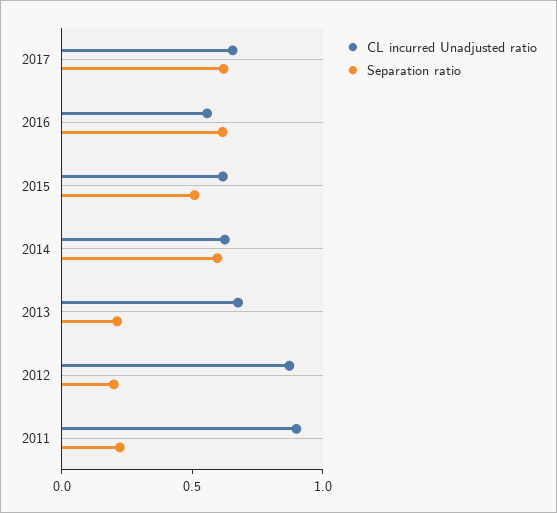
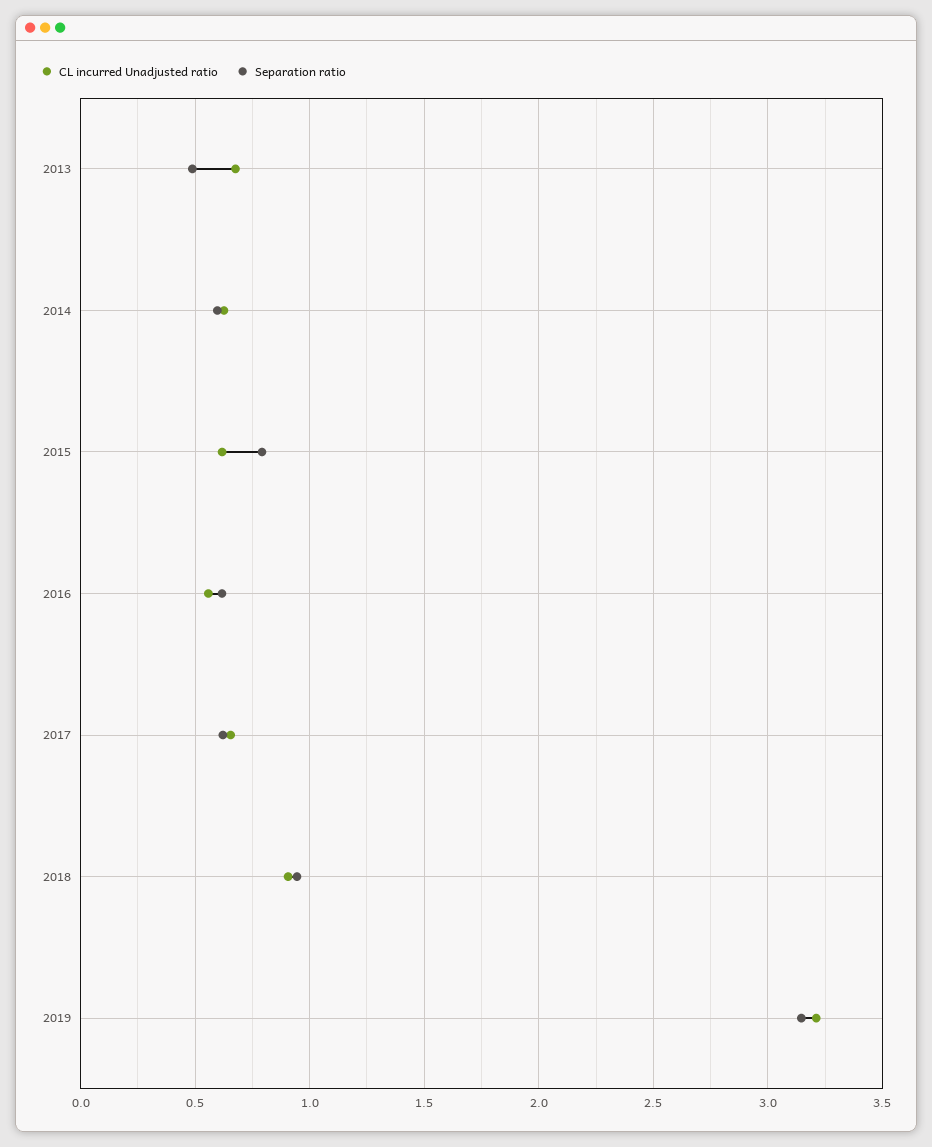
Separation ratio, 2015: 0.5 -> 0.8
Separation ratio, 2013: 0.2 -> 0.5
CL incurred Unadjusted ratio, 2012: 0.9 -> none
Separation ratio, 2012: 0.2 -> none
CL incurred Unadjusted ratio, 2011: 0.9 -> none
Separation ratio, 2011: 0.2 -> none
CL incurred Unadjusted ratio, 2018: none -> 0.9
Separation ratio, 2018: none -> 0.95
CL incurred Unadjusted ratio, 2019: none -> 3.2
Separation ratio, 2019: none -> 3.15

